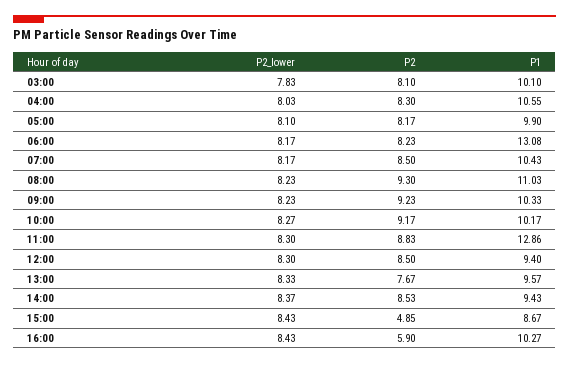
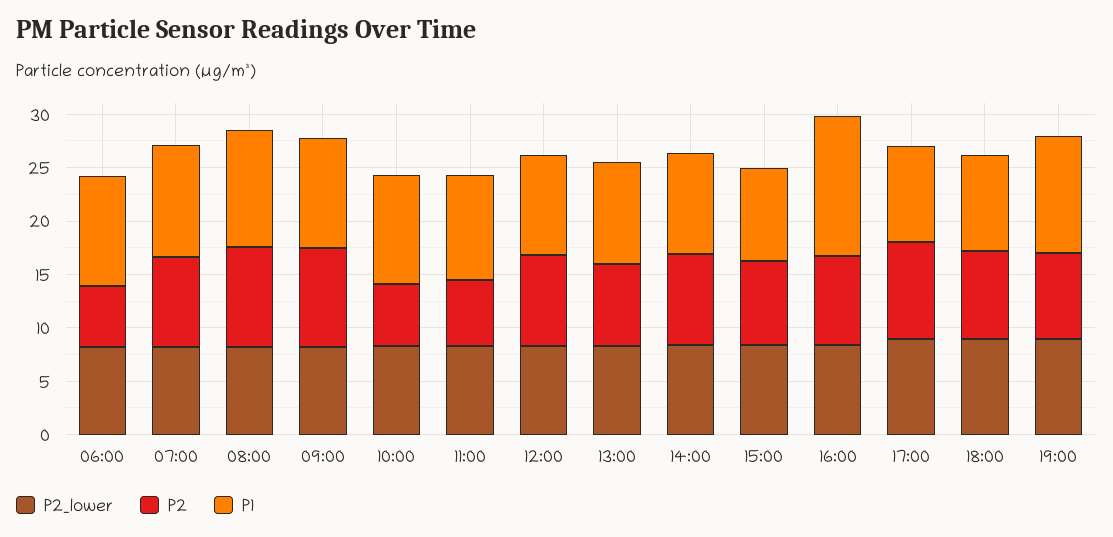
P2_lower, 03:00: 7.83 -> none
P2, 03:00: 8.1 -> none
P1, 03:00: 10.1 -> none
P2_lower, 04:00: 8.03 -> none
P2, 04:00: 8.3 -> none
P1, 04:00: 10.55 -> none
P2_lower, 05:00: 8.1 -> none
P2, 05:00: 8.17 -> none
P1, 05:00: 9.9 -> none
P2, 06:00: 8.23 -> 6
P1, 06:00: 13.08 -> 10
P2, 10:00: 9.17 -> 6
P2, 11:00: 8.83 -> 6
P1, 11:00: 12.86 -> 10
P2, 15:00: 4.85 -> 8
P2, 16:00: 5.9 -> 8
P1, 16:00: 10.27 -> 13
P2_lower, 17:00: none -> 9
P2, 17:00: none -> 9
P1, 17:00: none -> 9
P2_lower, 18:00: none -> 9
P2, 18:00: none -> 8
P1, 18:00: none -> 9
P2_lower, 19:00: none -> 9
P2, 19:00: none -> 8
P1, 19:00: none -> 11

